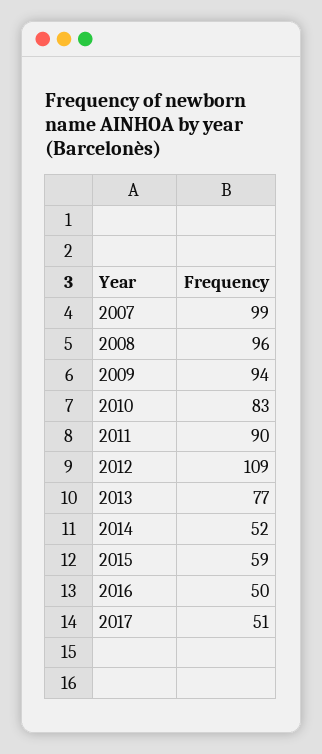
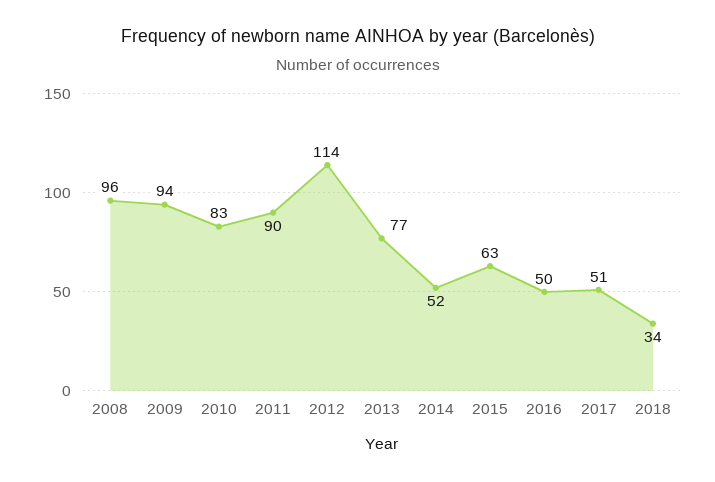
2007: 99 -> none
2012: 109 -> 114
2015: 59 -> 63
2018: none -> 34

